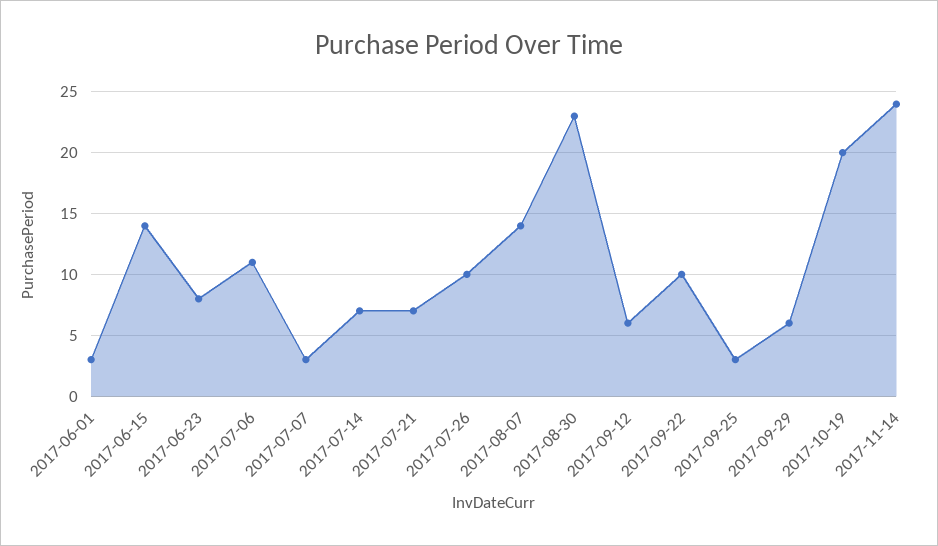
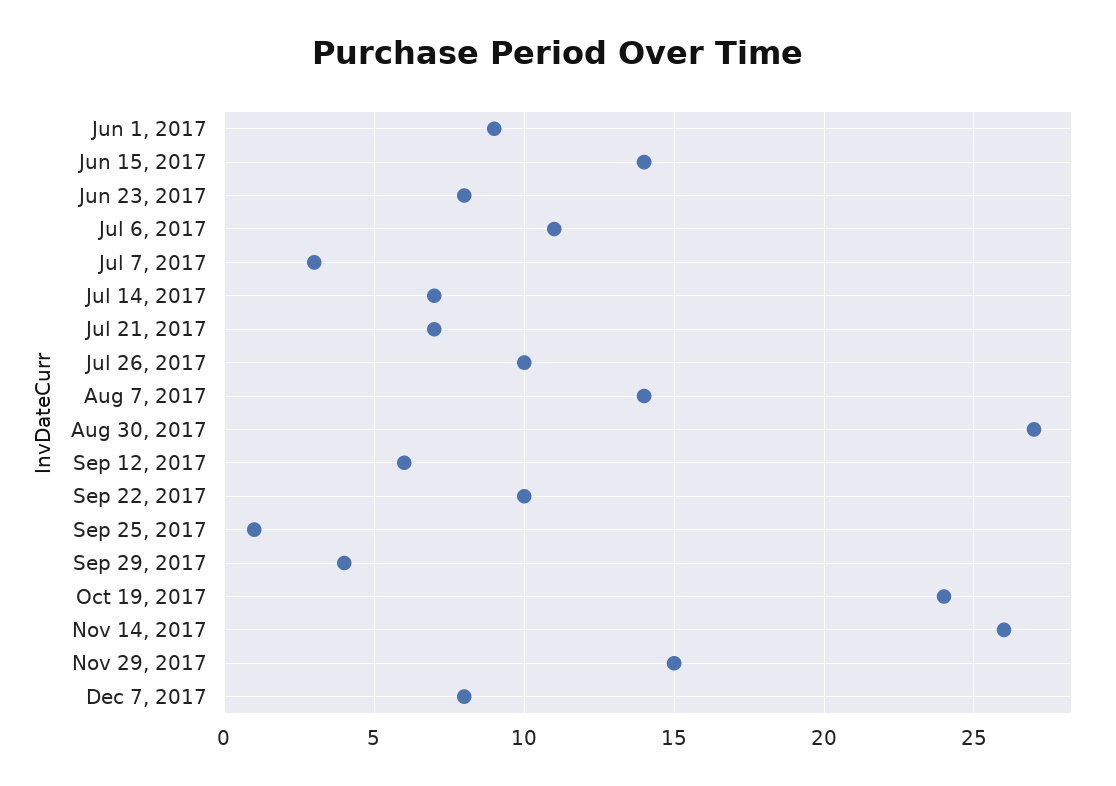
2017-06-01: 3 -> 9
2017-08-30: 23 -> 27
2017-09-25: 3 -> 1
2017-09-29: 6 -> 4
2017-10-19: 20 -> 24
2017-11-14: 24 -> 26
Nov 29, 2017: none -> 15
Dec 7, 2017: none -> 8

